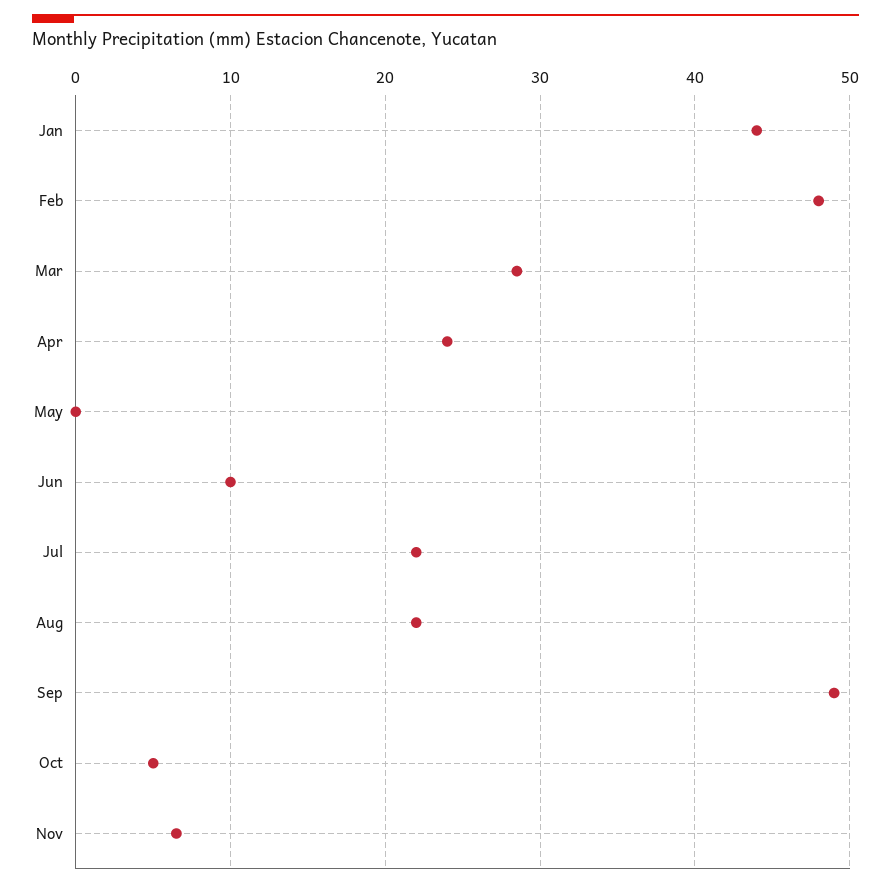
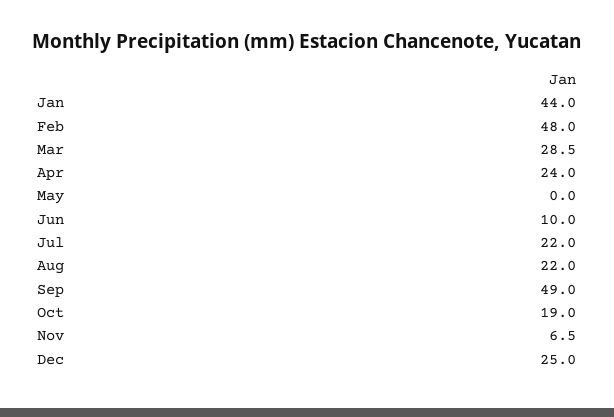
Oct: 5 -> 19
Dec: none -> 25

